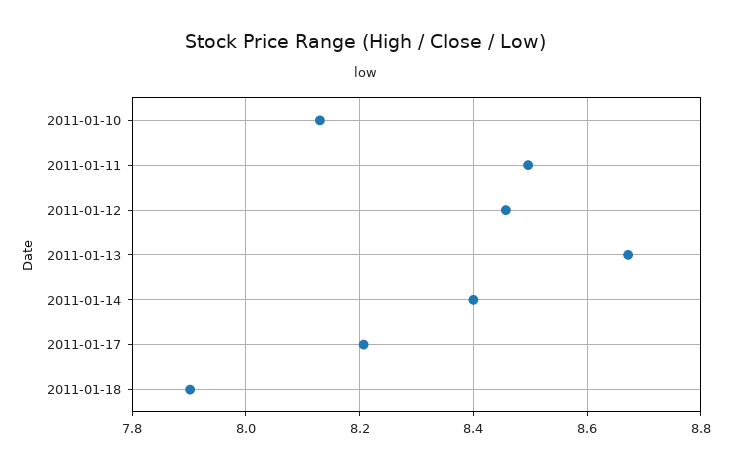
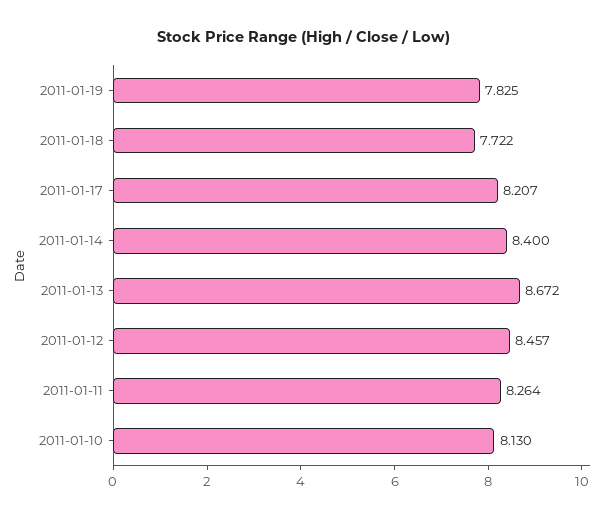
2011-01-11: 8.5 -> 8.264
2011-01-18: 7.9 -> 7.722
2011-01-19: none -> 7.825

